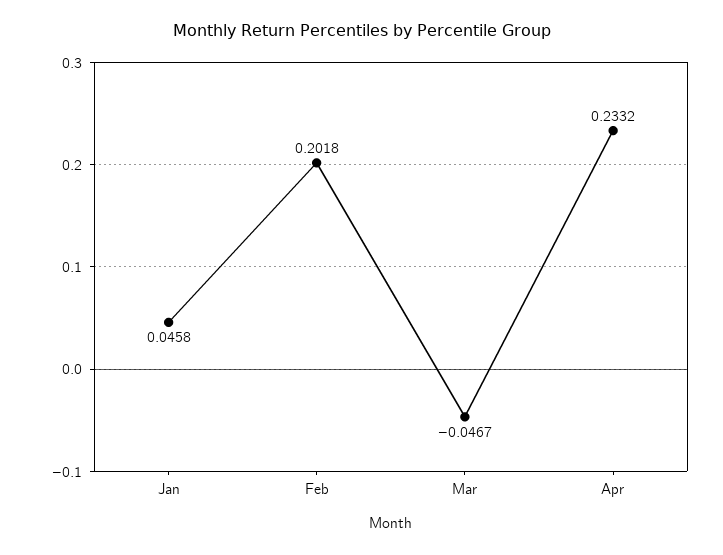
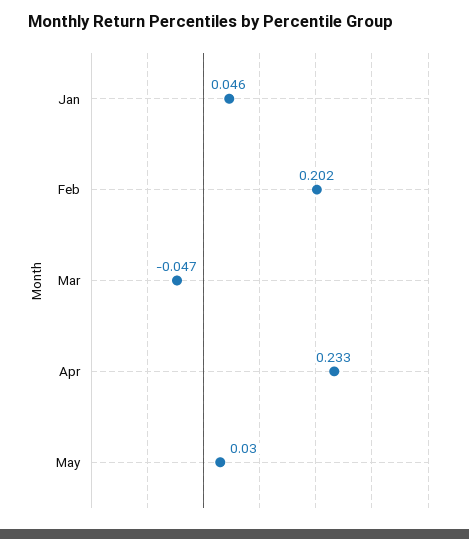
May: none -> 0.03

